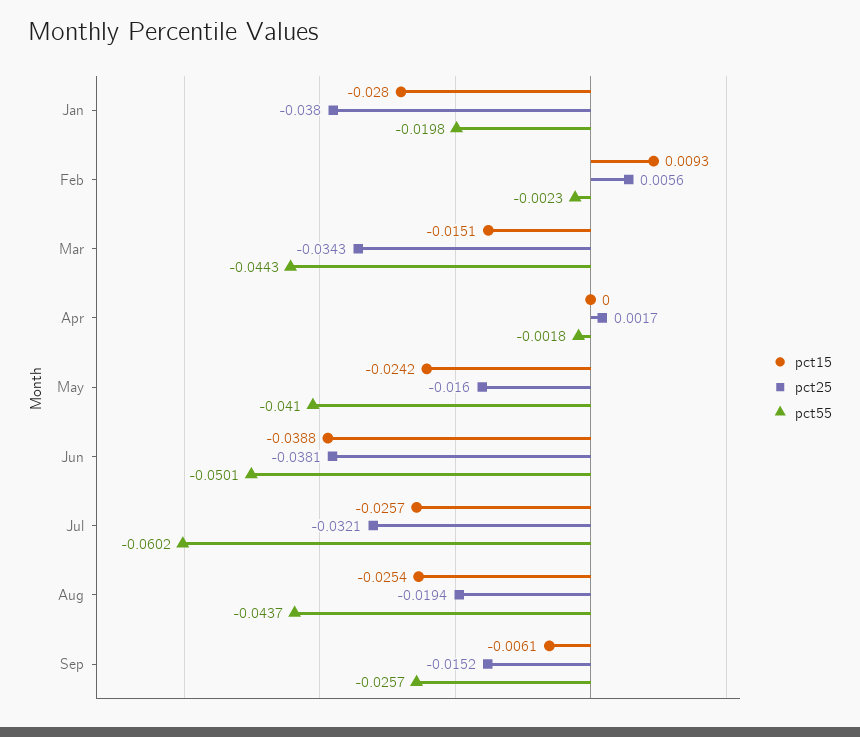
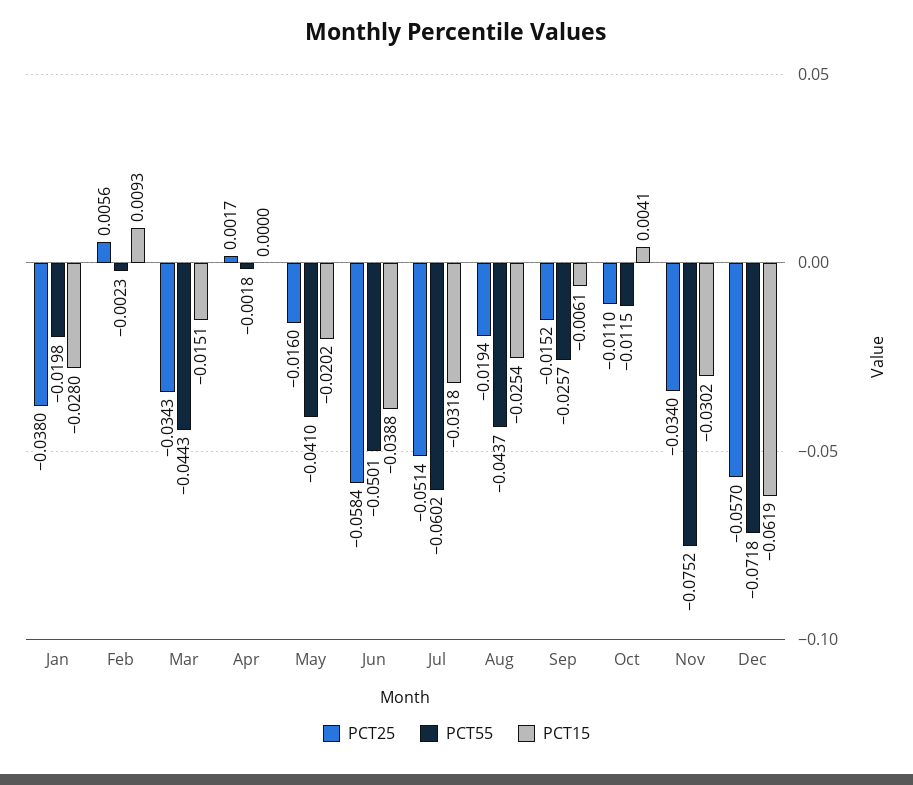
pct15, May: -0.0242 -> -0.0202
pct25, Jun: -0.0381 -> -0.0584
pct15, Jul: -0.0257 -> -0.0318
pct25, Jul: -0.0321 -> -0.0514
pct25, Oct: none -> -0.011
pct55, Oct: none -> -0.0115
pct15, Oct: none -> 0.0041
pct25, Nov: none -> -0.034
pct55, Nov: none -> -0.0752
pct15, Nov: none -> -0.0302
pct25, Dec: none -> -0.057
pct55, Dec: none -> -0.0718
pct15, Dec: none -> -0.0619

